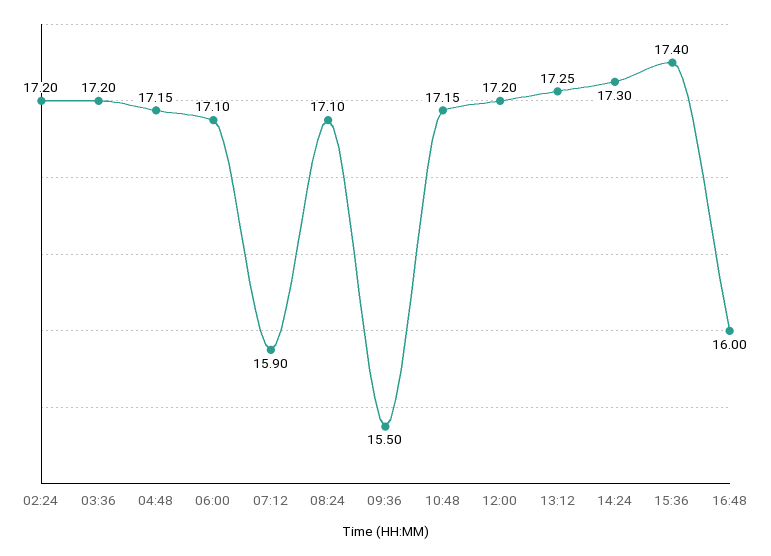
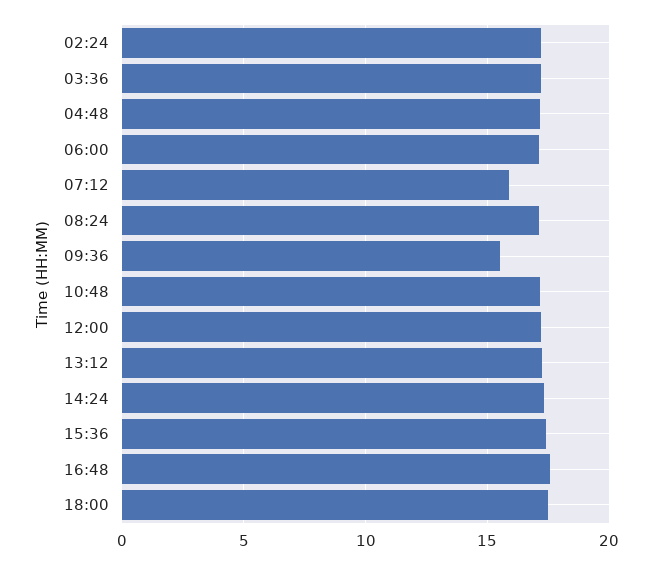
16:48: 16 -> 17.5
18:00: none -> 17.5

